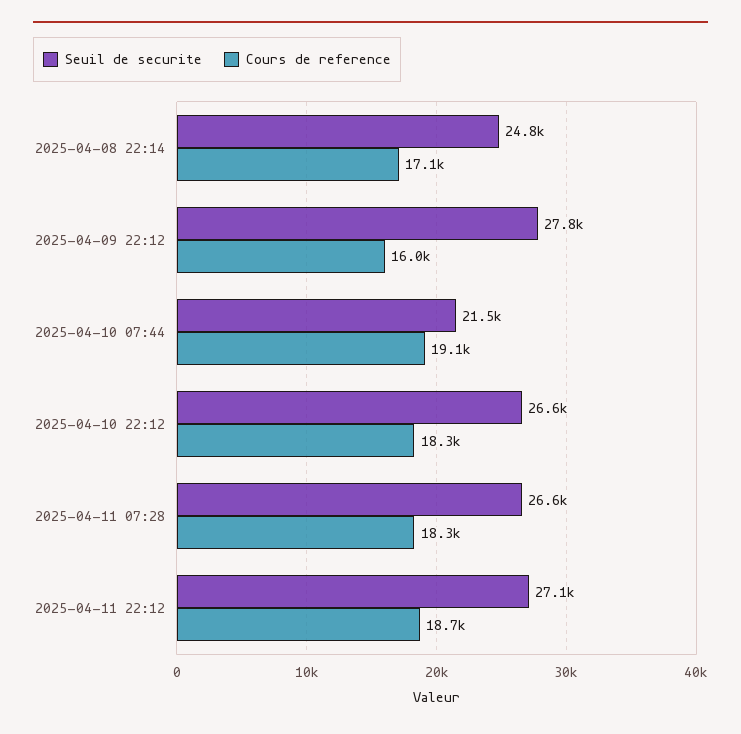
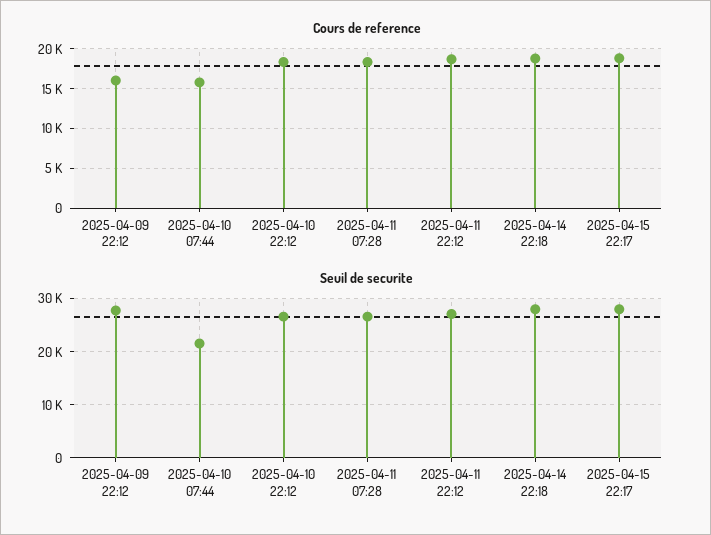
Seuil de securite, 2025-04-08 22:14: 24800 -> none
Cours de reference, 2025-04-08 22:14: 17100 -> none
Cours de reference, 2025-04-10 07:44: 19100 -> 16000
Cours de reference, 2025-04-14 22:18: none -> 19000
Cours de reference, 2025-04-15 22:17: none -> 19000
Seuil de securite, 2025-04-14 22:18: none -> 28000
Seuil de securite, 2025-04-15 22:17: none -> 28000

